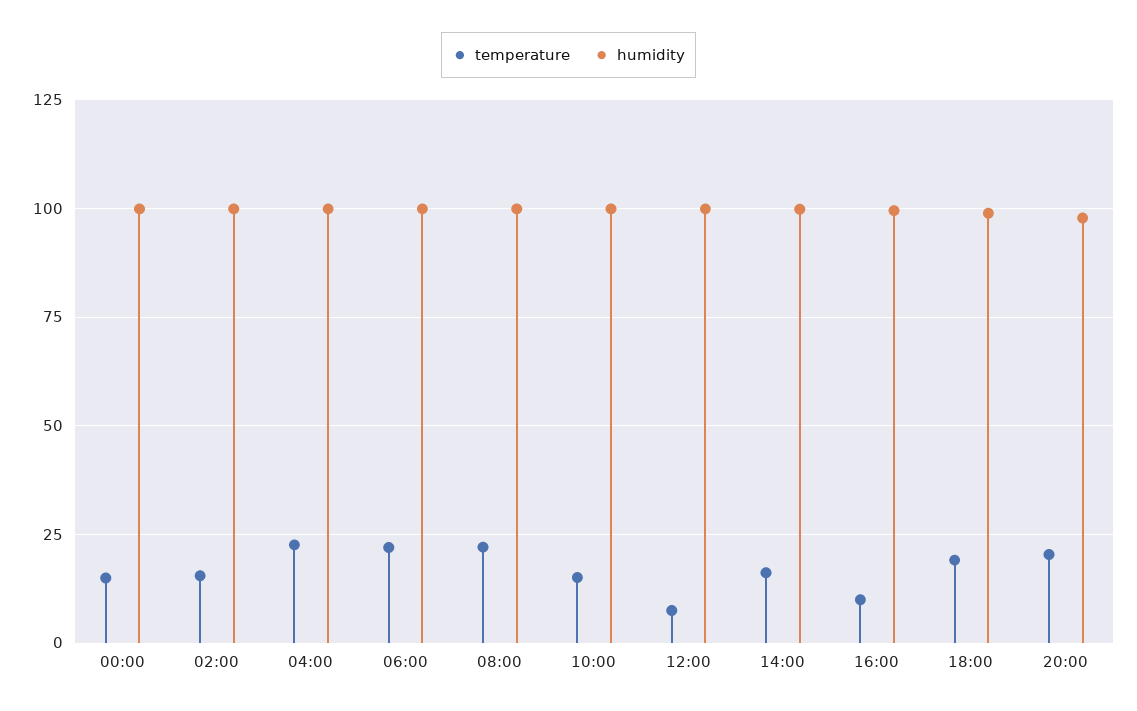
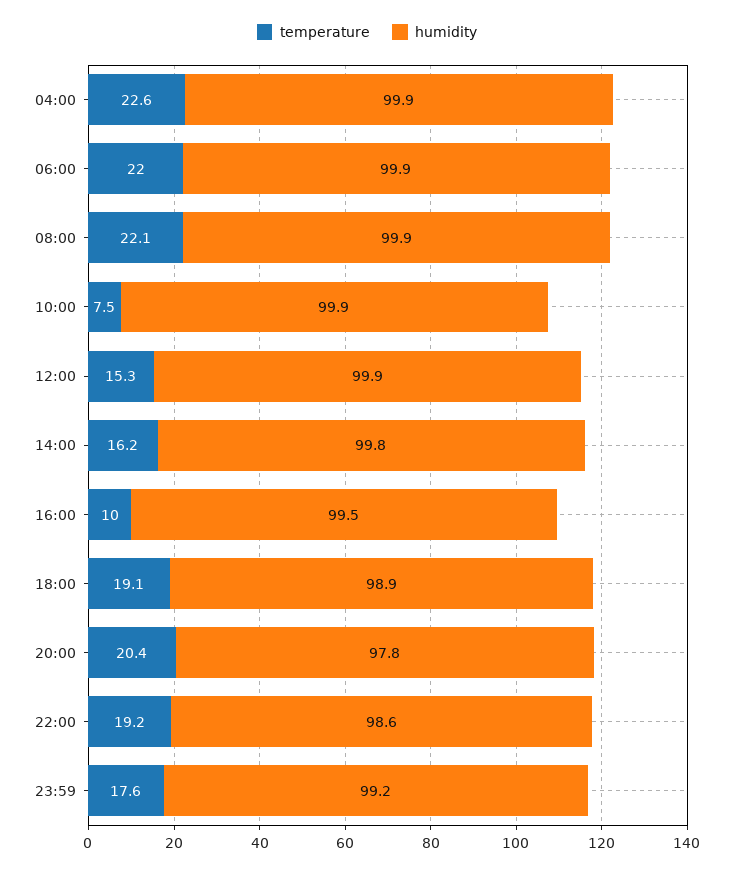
temperature, 00:00: 15 -> none
humidity, 00:00: 100 -> none
temperature, 02:00: 15 -> none
humidity, 02:00: 100 -> none
temperature, 10:00: 15 -> 7.5
temperature, 12:00: 7.5 -> 15.3
temperature, 22:00: none -> 19.2
humidity, 22:00: none -> 98.6
temperature, 23:59: none -> 17.6
humidity, 23:59: none -> 99.2

